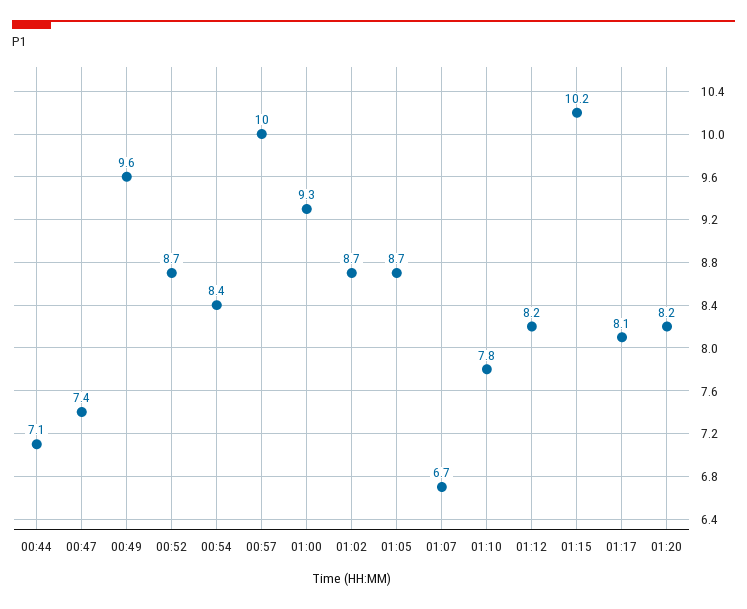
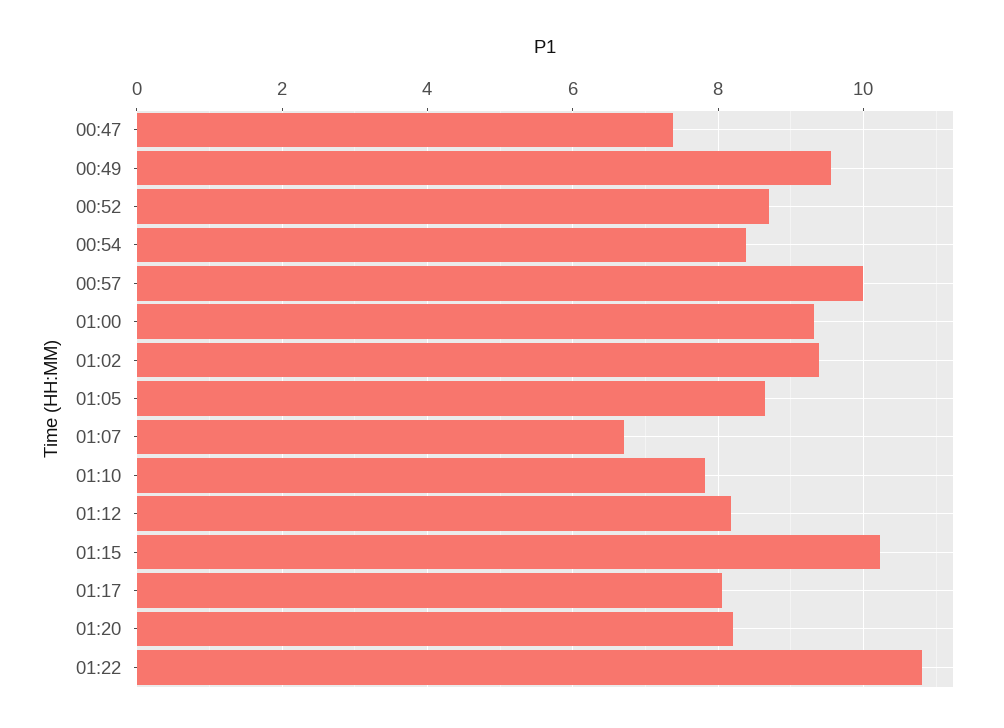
00:44: 7.1 -> none
01:02: 8.7 -> 9.4
01:22: none -> 10.8

